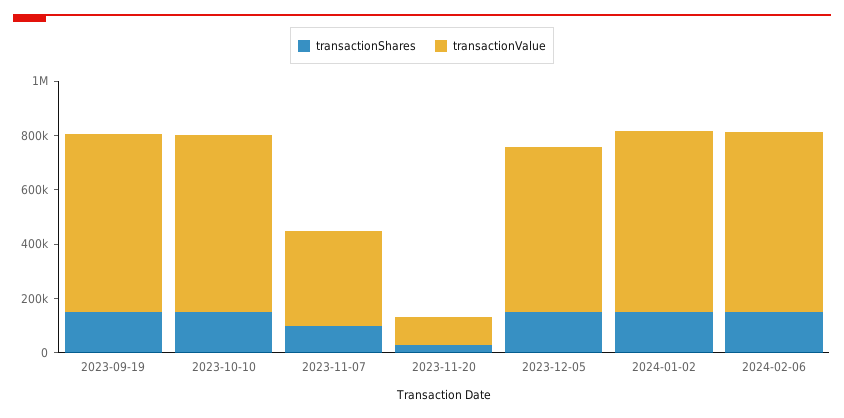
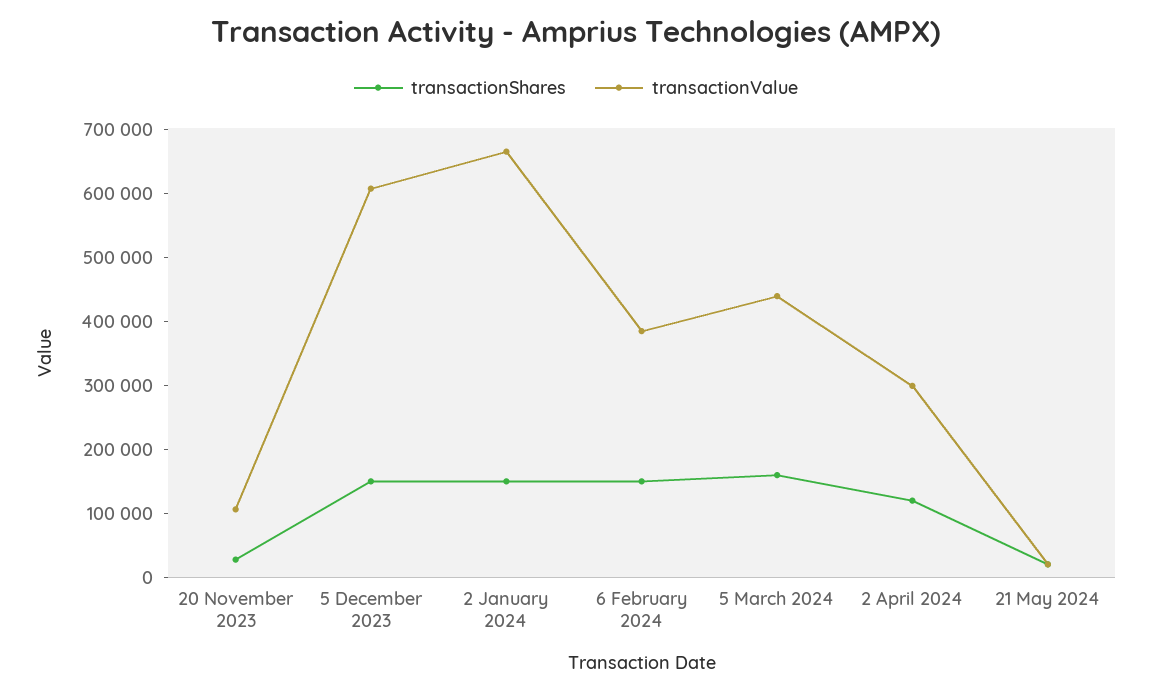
transactionShares, 2023-09-19: 150000 -> none
transactionValue, 2023-09-19: 650000 -> none
transactionShares, 2023-10-10: 150000 -> none
transactionValue, 2023-10-10: 650000 -> none
transactionShares, 2023-11-07: 100000 -> none
transactionValue, 2023-11-07: 350000 -> none
transactionValue, 2024-02-06: 650000 -> 380000
transactionShares, 5 March 2024: none -> 160000
transactionValue, 5 March 2024: none -> 440000
transactionShares, 2 April 2024: none -> 120000
transactionValue, 2 April 2024: none -> 300000
transactionShares, 21 May 2024: none -> 20000
transactionValue, 21 May 2024: none -> 20000

